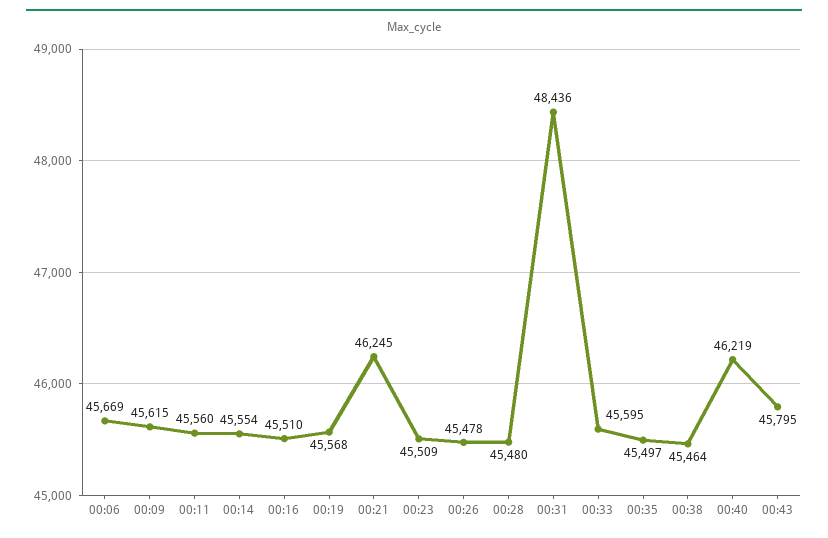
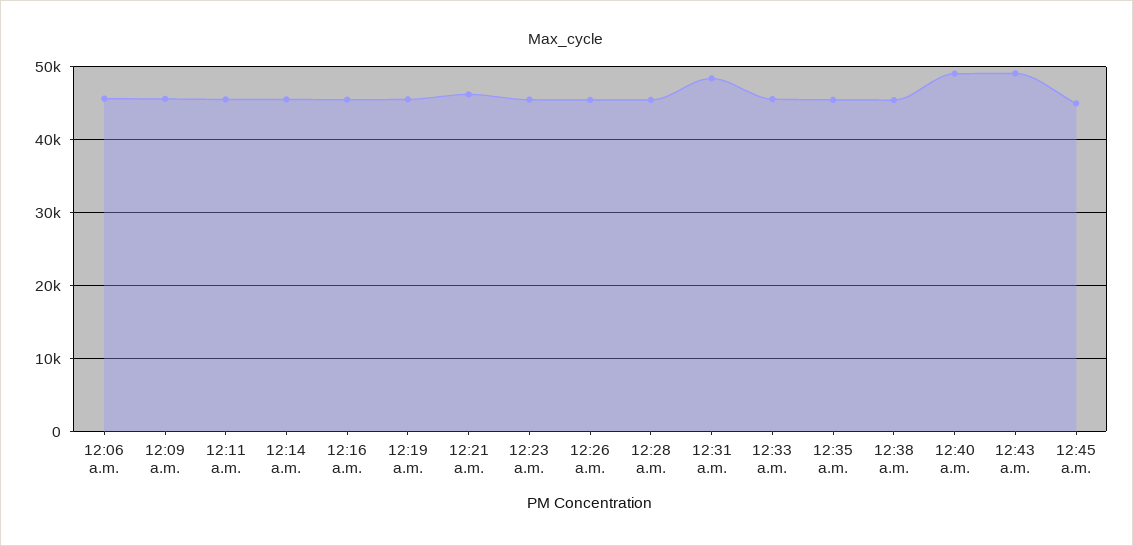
00:40: 46219 -> 49000
00:43: 45795 -> 49000
12:45 a.m.: none -> 45000

